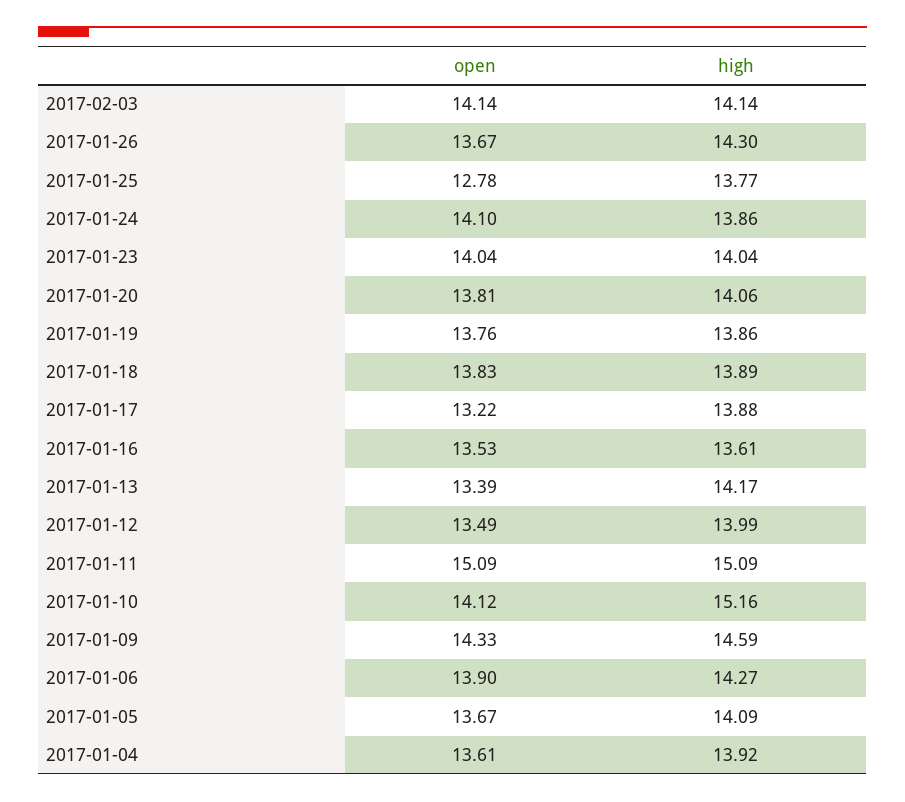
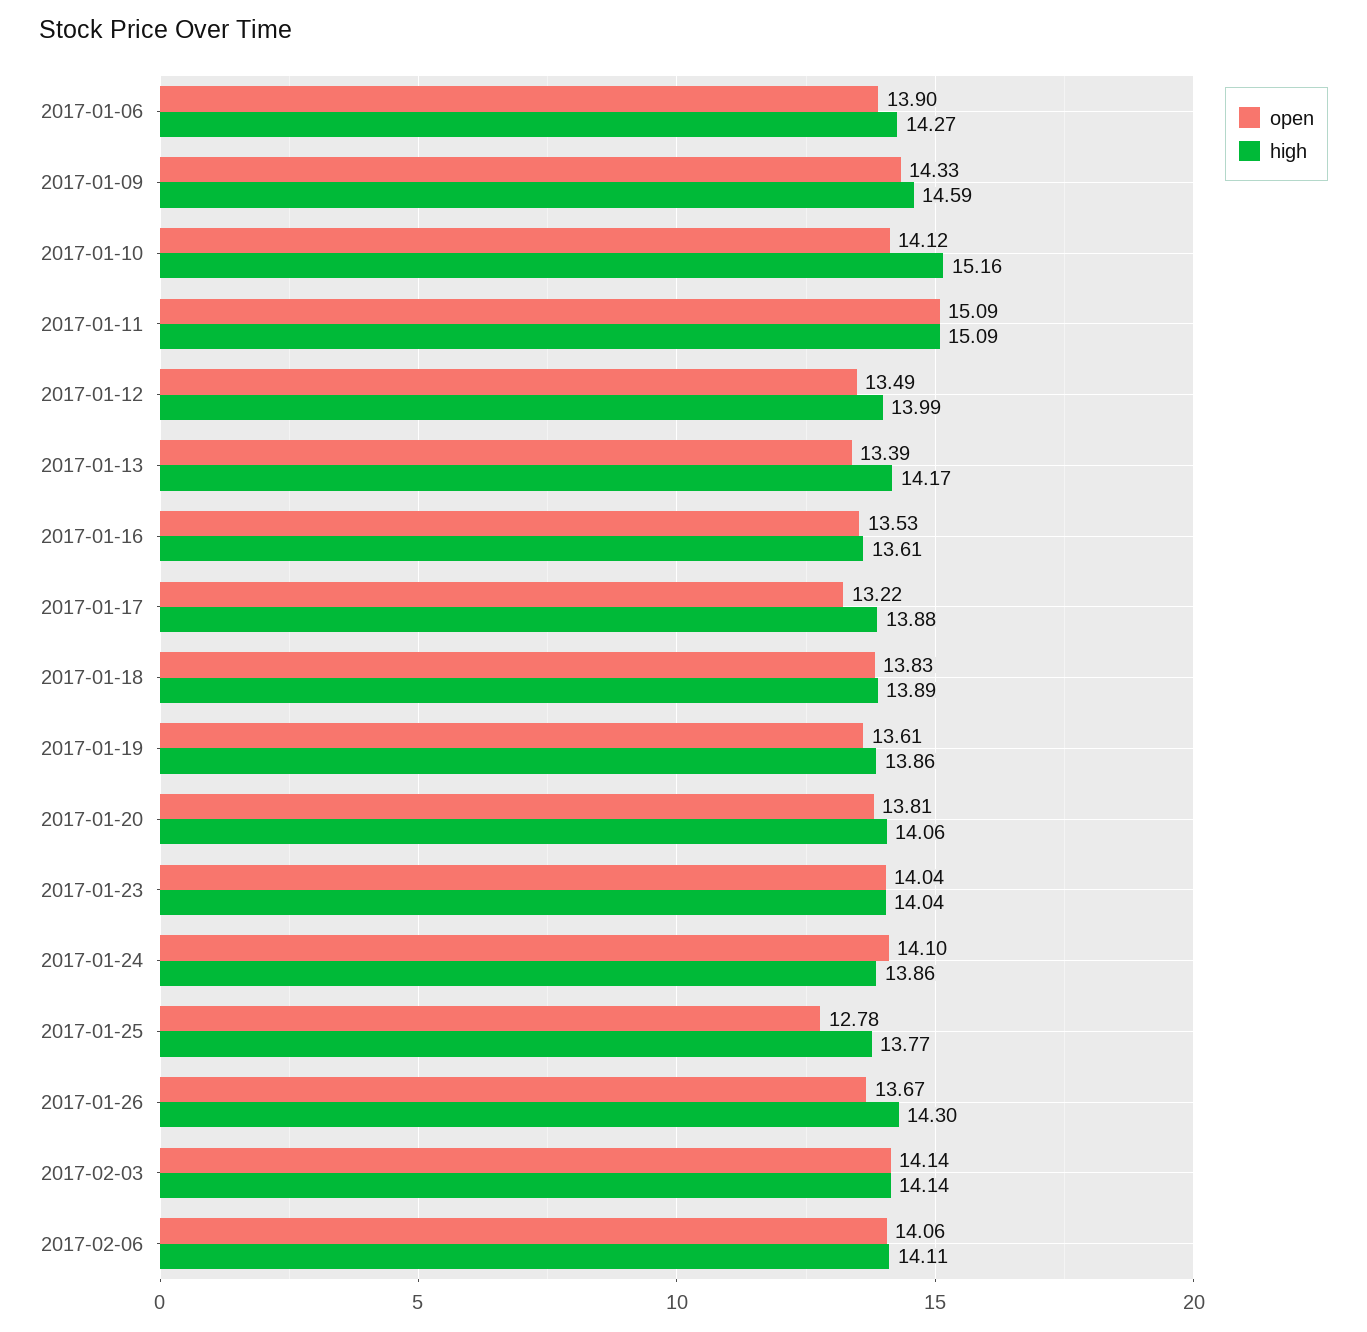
open, 2017-01-19: 13.76 -> 13.61
open, 2017-01-05: 13.67 -> none
high, 2017-01-05: 14.09 -> none
open, 2017-01-04: 13.61 -> none
high, 2017-01-04: 13.92 -> none
open, 2017-02-06: none -> 14.06
high, 2017-02-06: none -> 14.11

